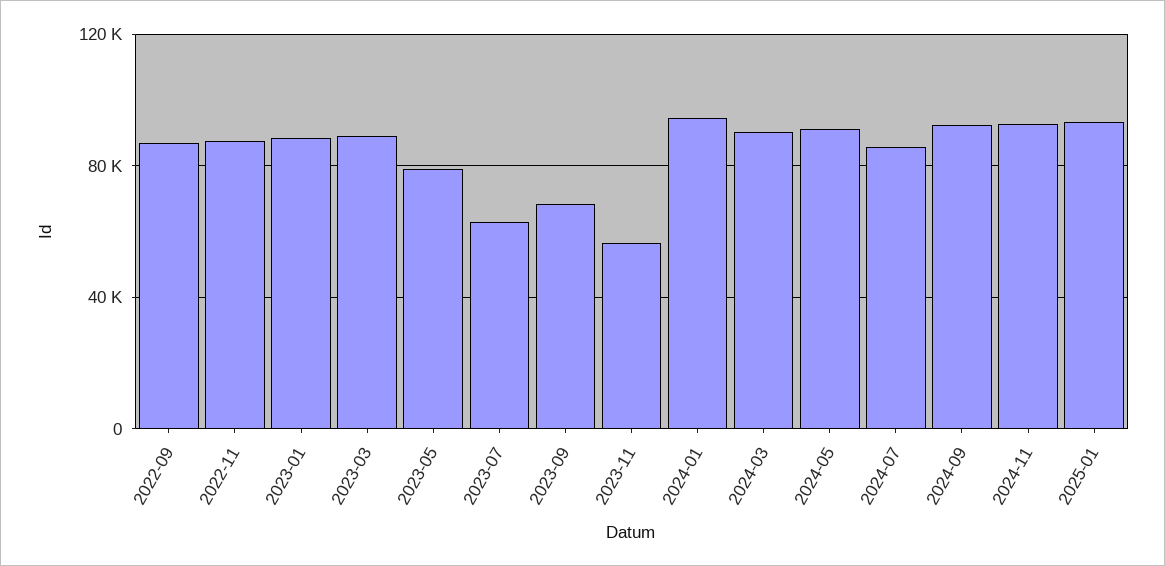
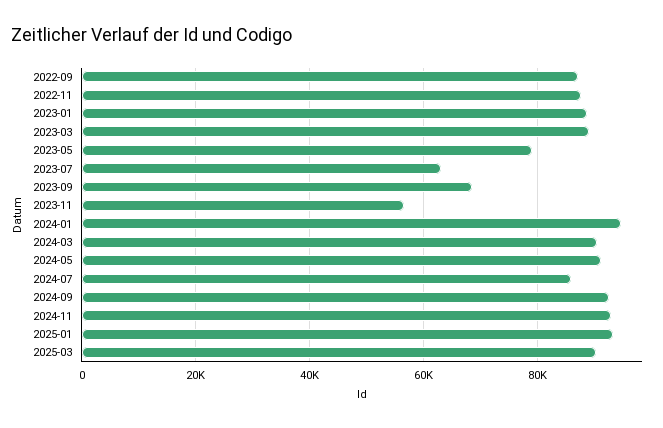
2025-03: none -> 90000

